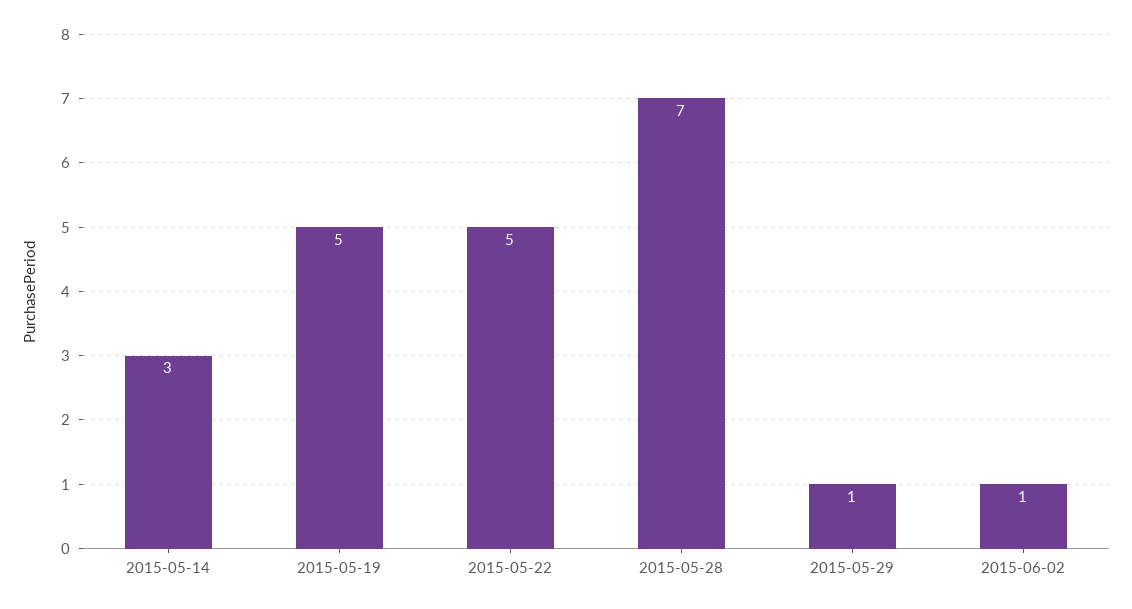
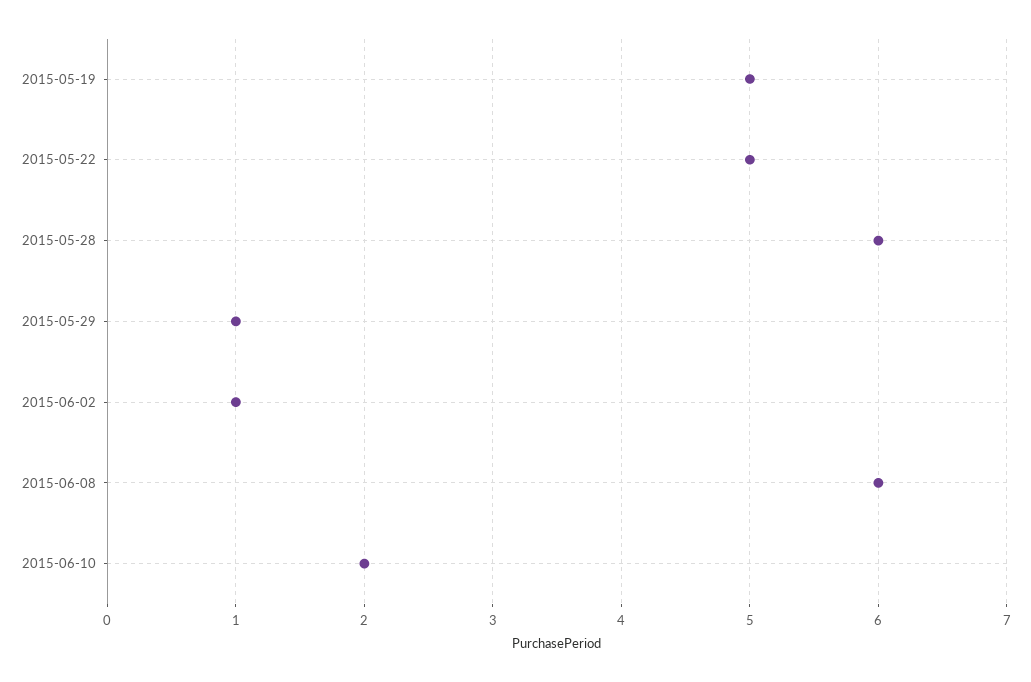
2015-05-14: 3 -> none
2015-05-28: 7 -> 6
2015-06-08: none -> 6
2015-06-10: none -> 2

